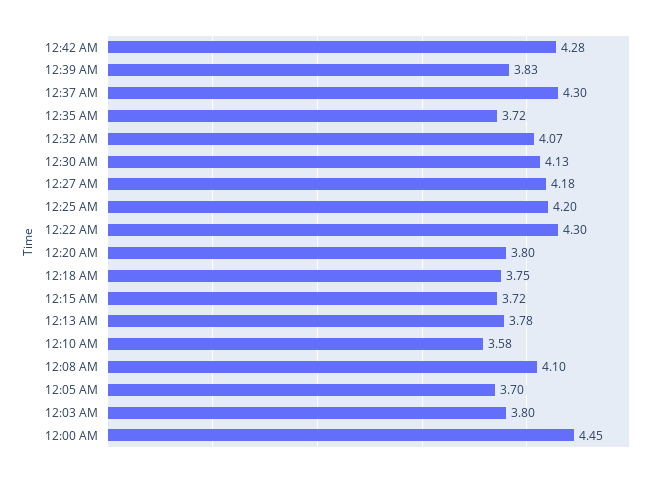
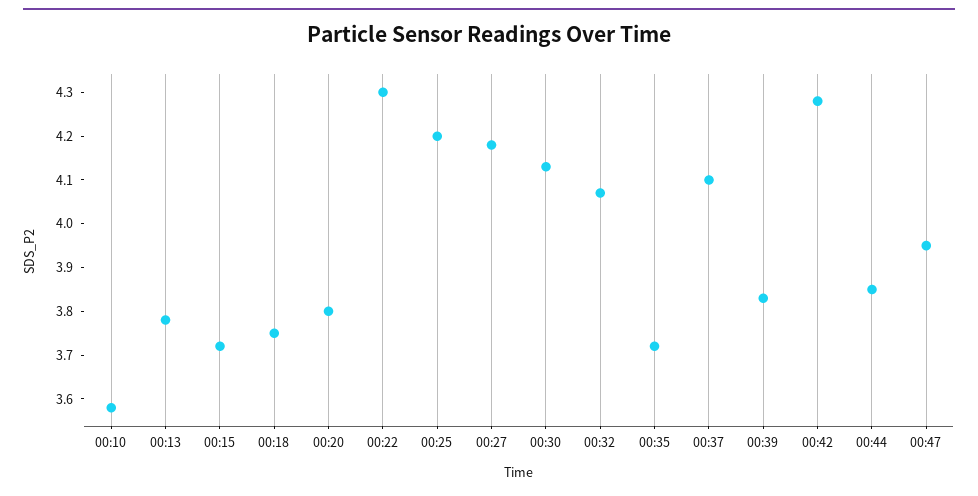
12:37 AM: 4.3 -> 4.1
12:08 AM: 4.1 -> none
12:05 AM: 3.7 -> none
12:03 AM: 3.8 -> none
12:00 AM: 4.45 -> none
00:44: none -> 3.85
00:47: none -> 3.95

